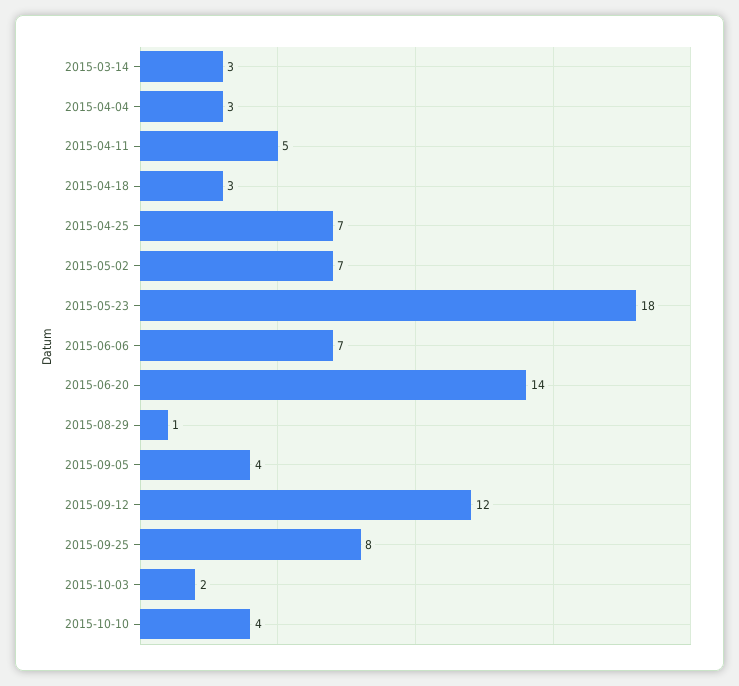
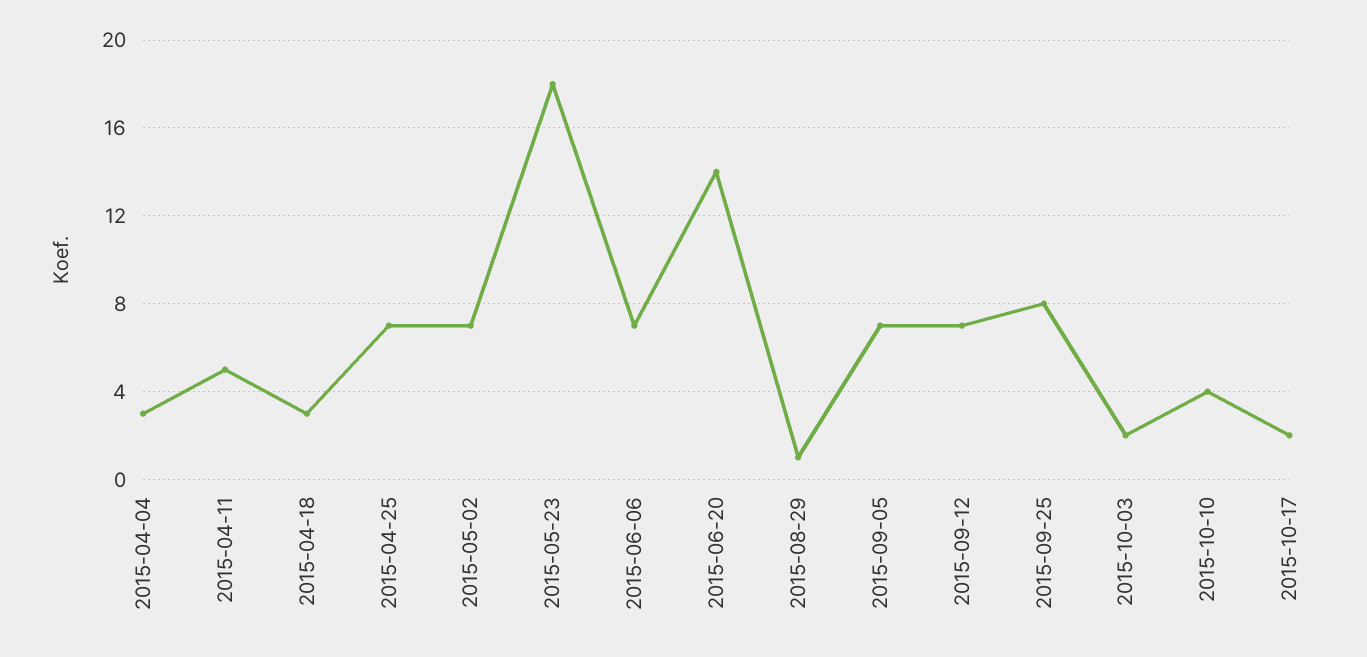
2015-03-14: 3 -> none
2015-09-05: 4 -> 7
2015-09-12: 12 -> 7
2015-10-17: none -> 2

